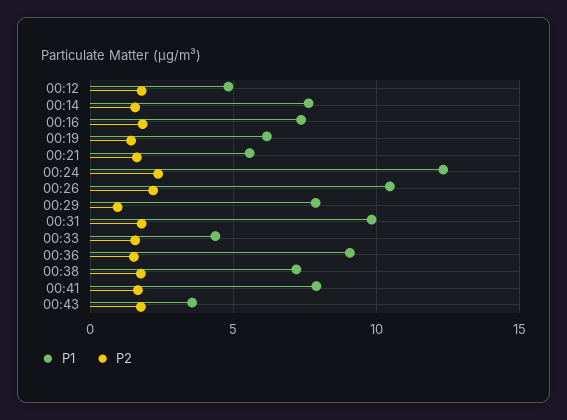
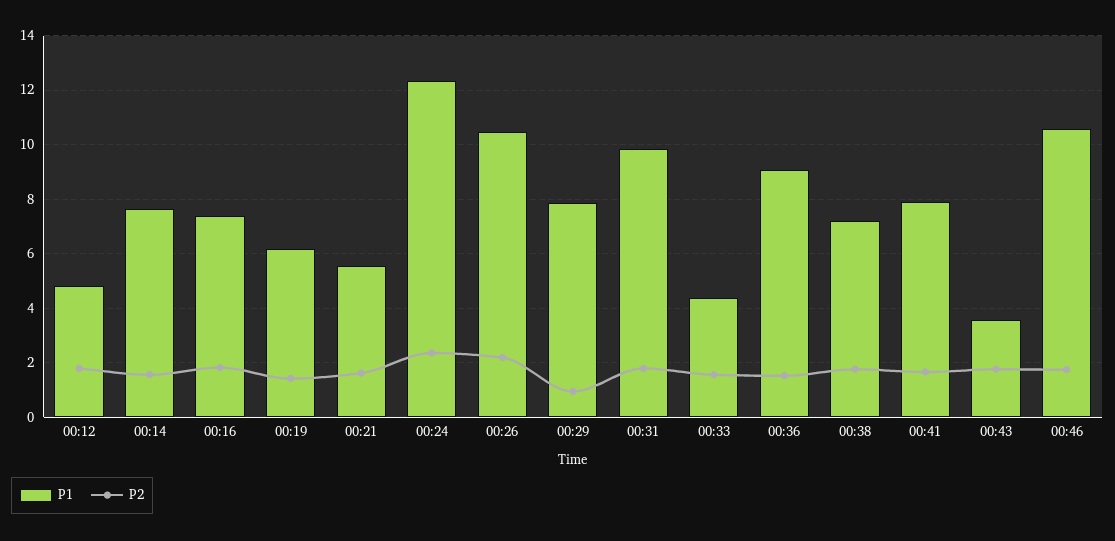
P1, 00:46: none -> 10.5
P2, 00:46: none -> 1.75

